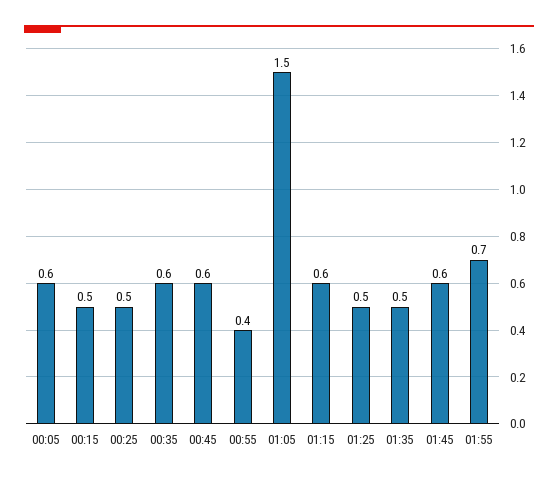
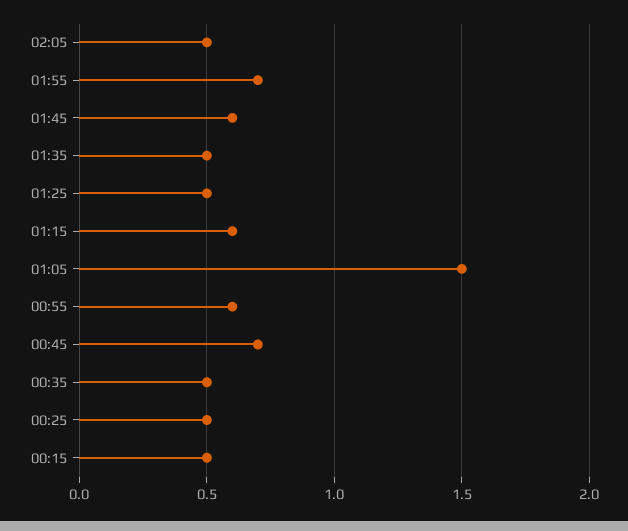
00:05: 0.6 -> none
00:35: 0.6 -> 0.5
00:45: 0.6 -> 0.7
00:55: 0.4 -> 0.6
02:05: none -> 0.5

